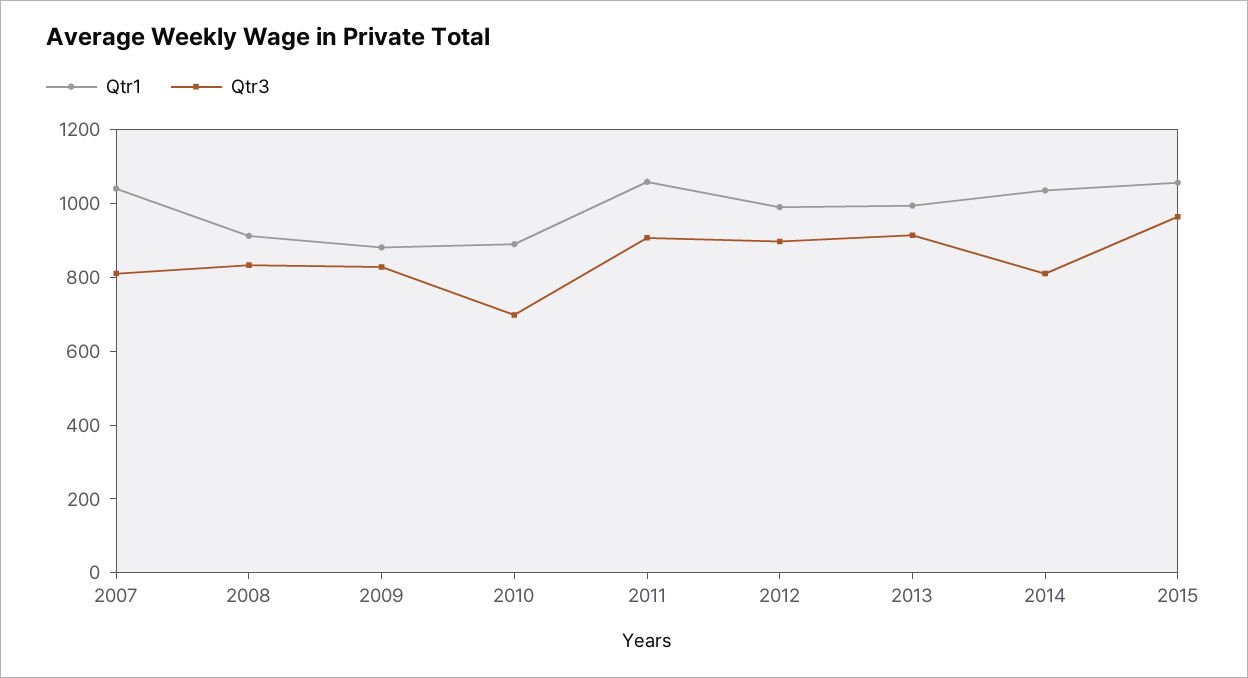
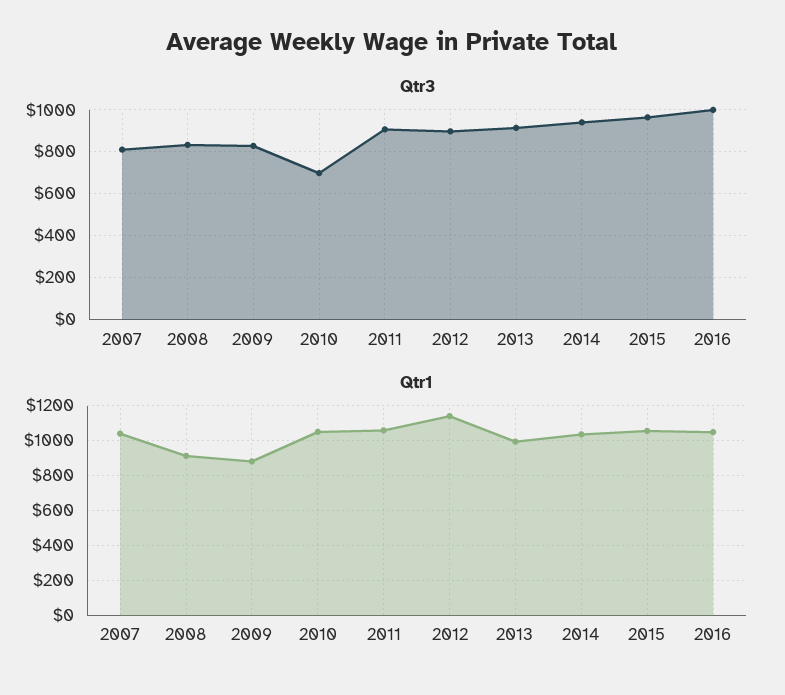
Qtr1, 2010: 900 -> 1050
Qtr1, 2012: 1000 -> 1150
Qtr3, 2014: 800 -> 950
Qtr3, 2016: none -> 1000
Qtr1, 2016: none -> 1050

